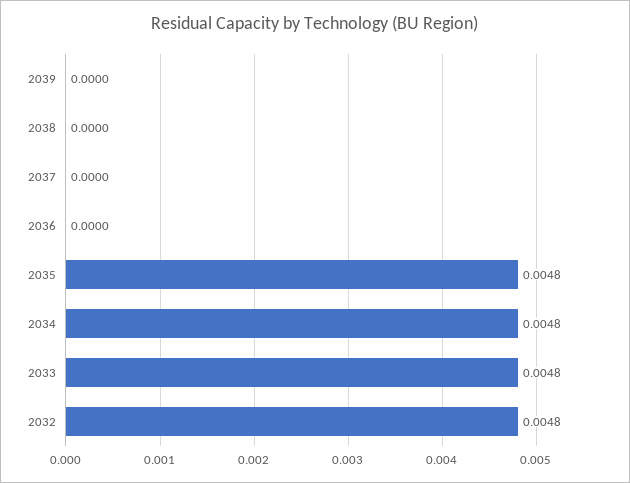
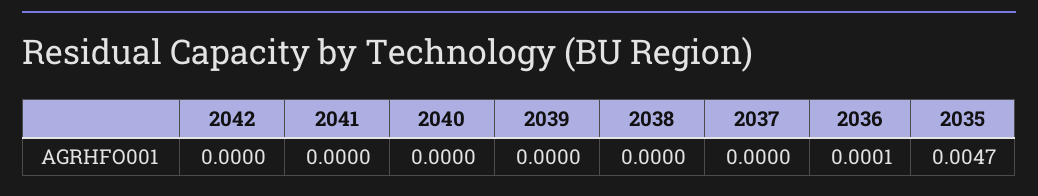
2036: 0 -> 0.0001
2035: 0.0048 -> 0.0047
2034: 0.0048 -> none
2033: 0.0048 -> none
2032: 0.0048 -> none
2042: none -> 0
2041: none -> 0
2040: none -> 0

